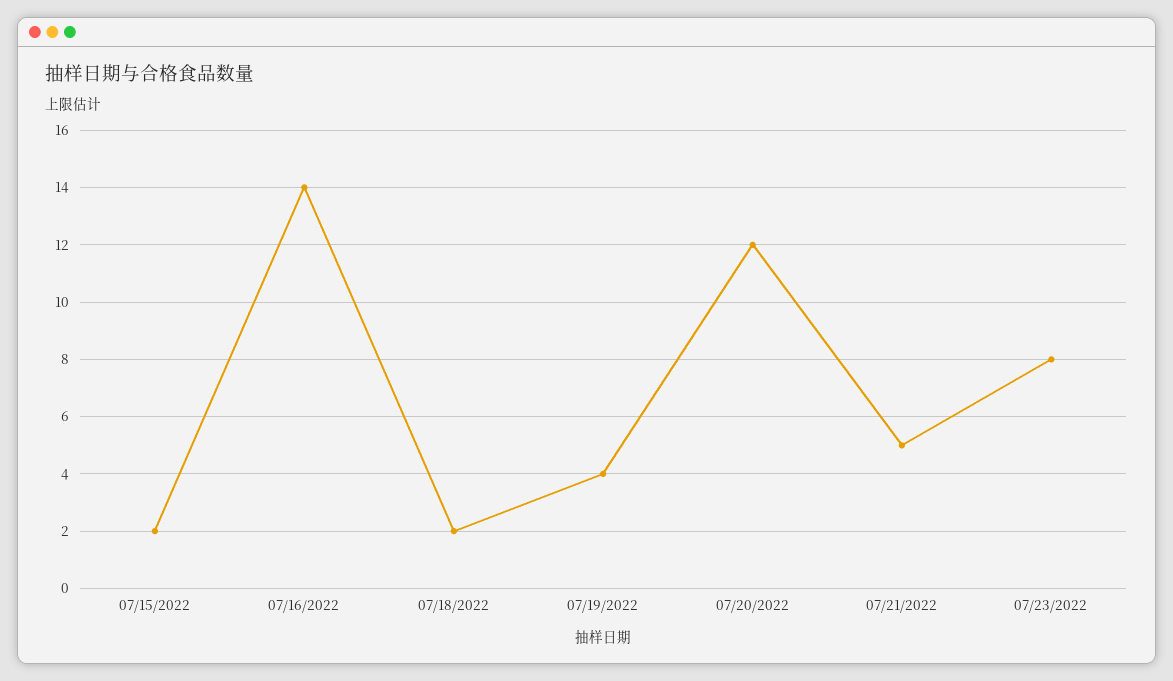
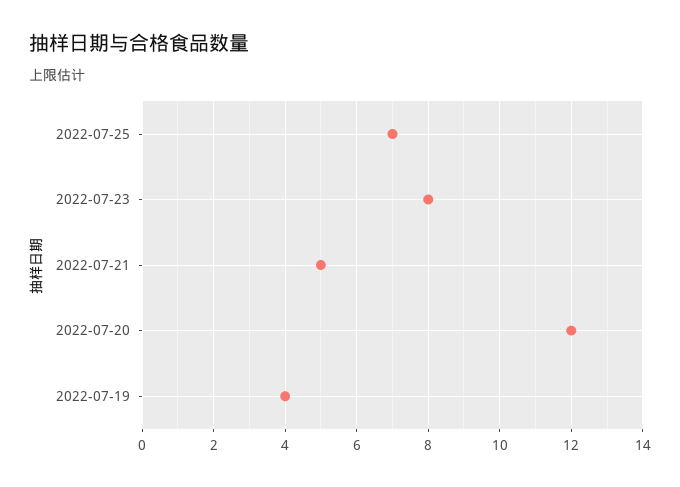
07/15/2022: 2 -> none
07/16/2022: 14 -> none
07/18/2022: 2 -> none
2022-07-25: none -> 7

